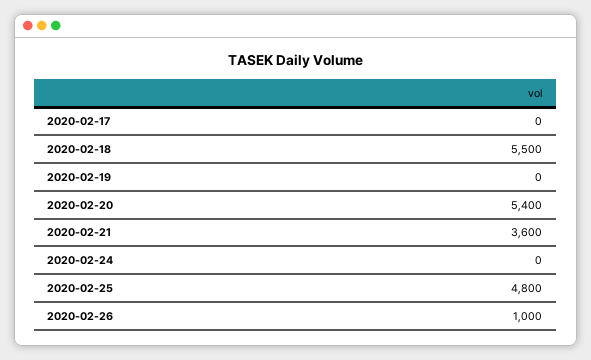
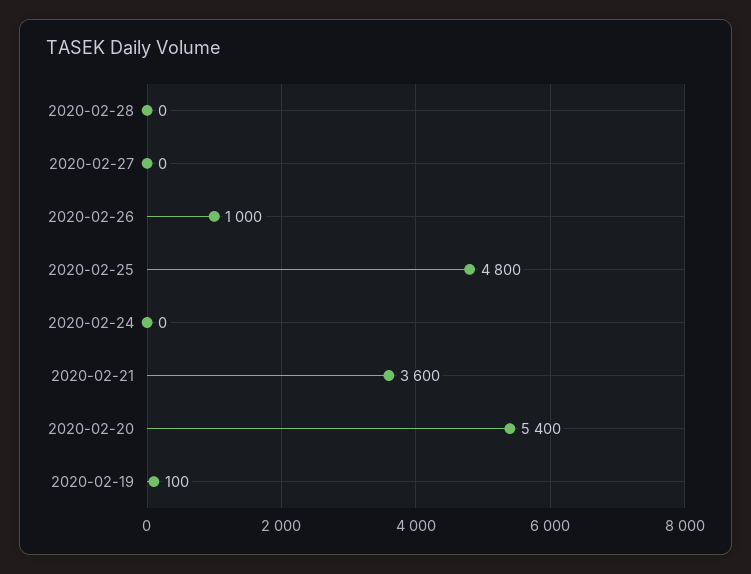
2020-02-17: 0 -> none
2020-02-18: 5500 -> none
2020-02-19: 0 -> 100
2020-02-28: none -> 0
2020-02-27: none -> 0

